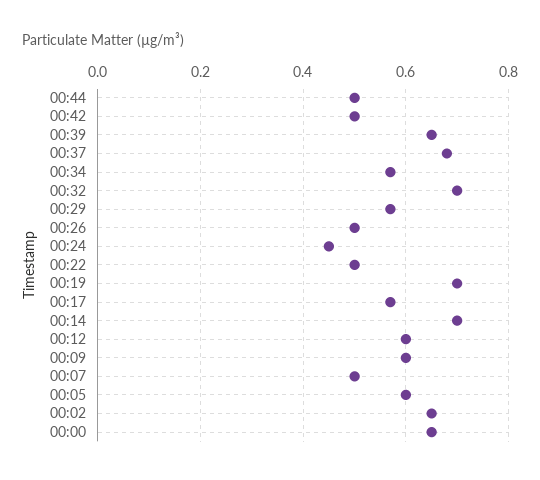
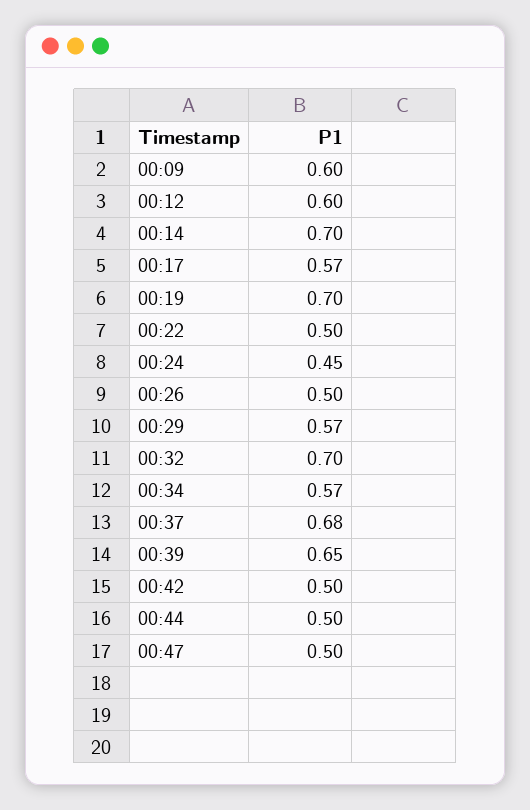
00:07: 0.5 -> none
00:05: 0.6 -> none
00:02: 0.65 -> none
00:00: 0.65 -> none
00:47: none -> 0.5

